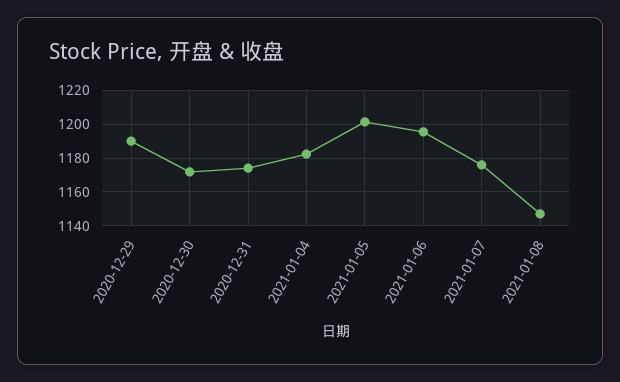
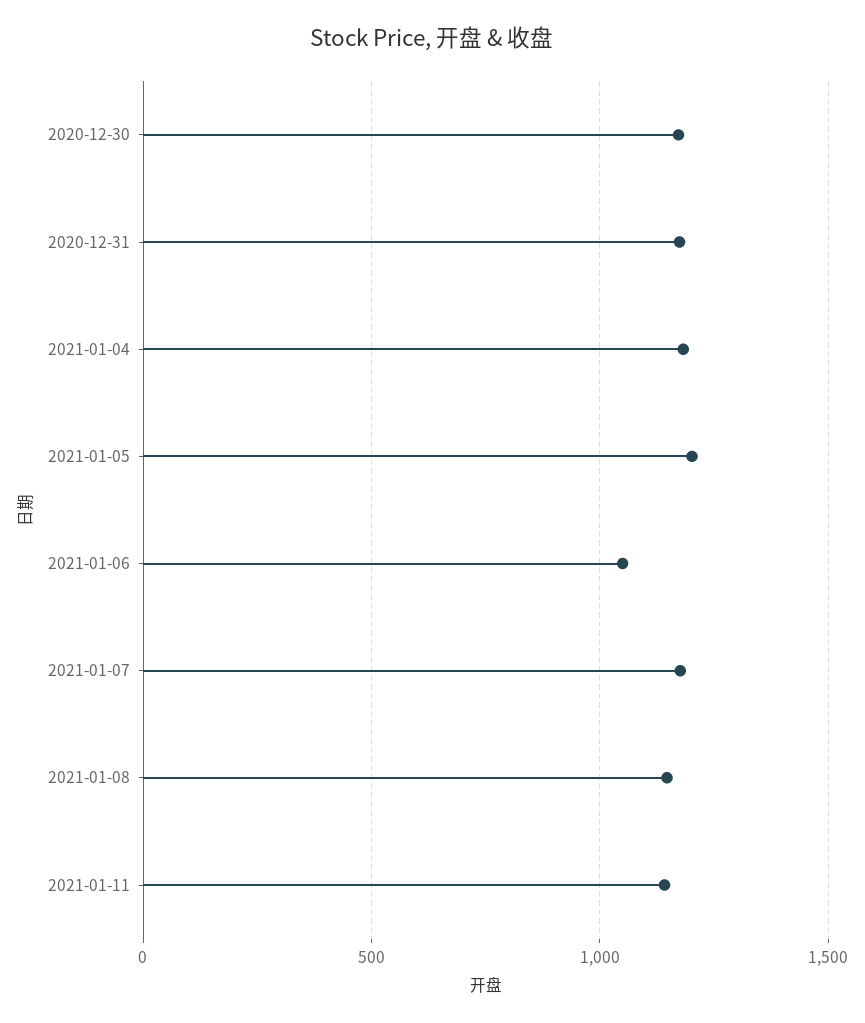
2020-12-29: 1190 -> none
2021-01-06: 1195 -> 1050
2021-01-11: none -> 1150

